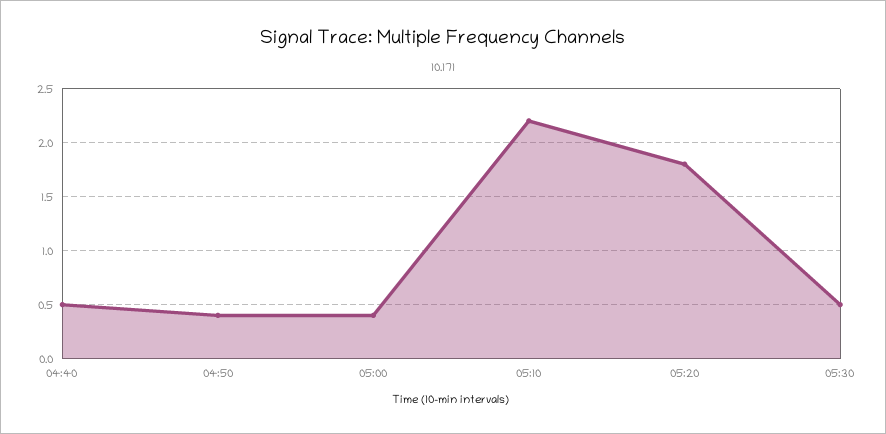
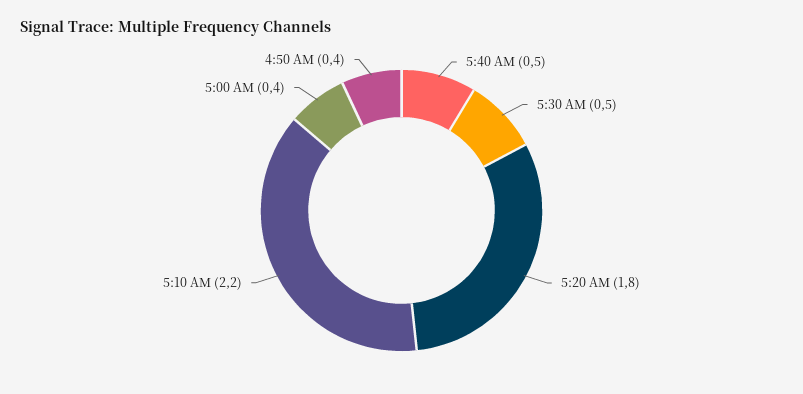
04:40: 0.5 -> none
5:40 AM: none -> 0.5

